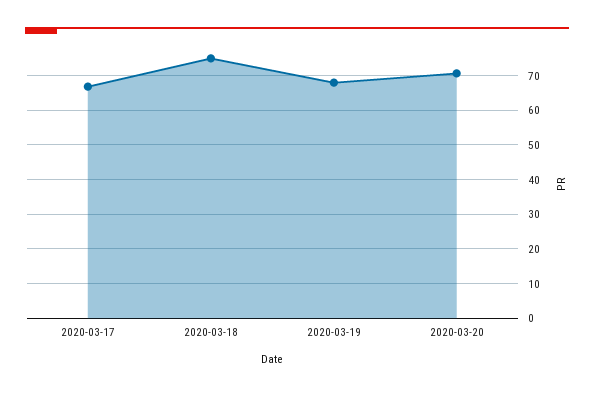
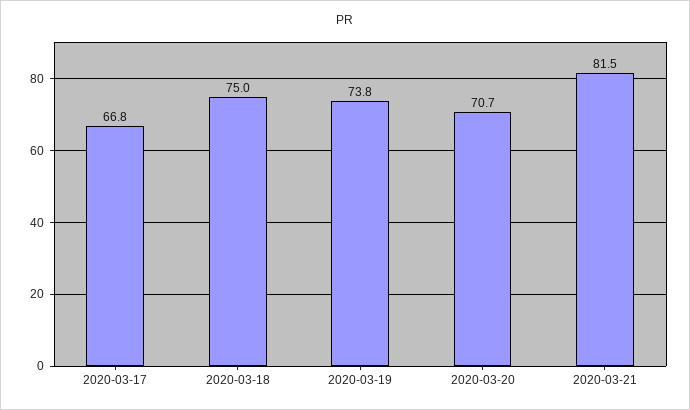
2020-03-19: 68 -> 73.8
2020-03-21: none -> 81.5

